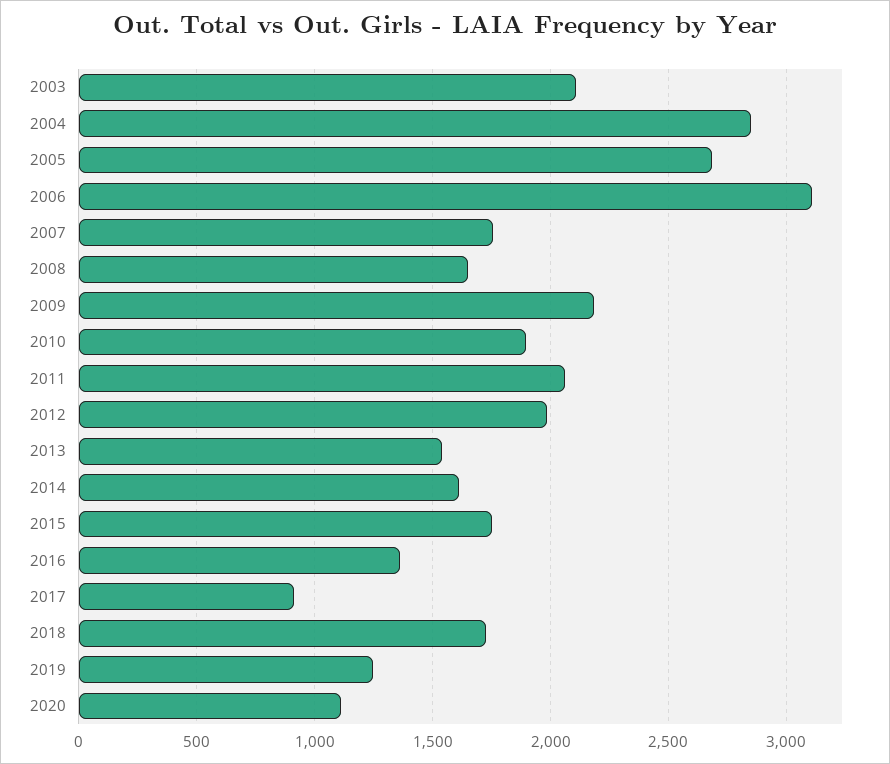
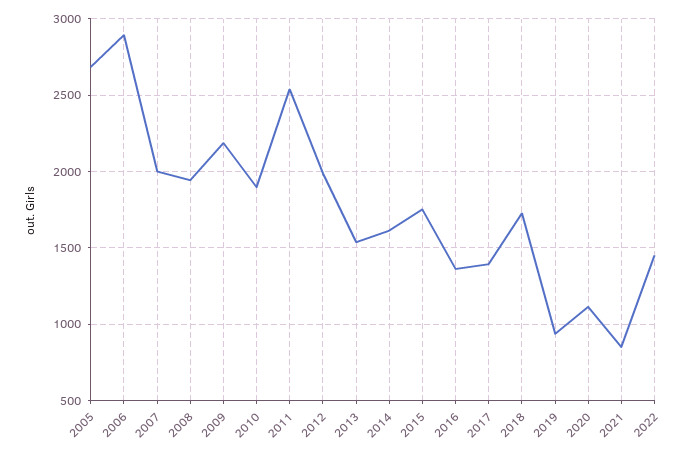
2003: 2100 -> none
2004: 2850 -> none
2006: 3100 -> 2900
2007: 1750 -> 2000
2008: 1650 -> 1950
2011: 2050 -> 2550
2017: 900 -> 1400
2019: 1250 -> 950
2021: none -> 850
2022: none -> 1450

